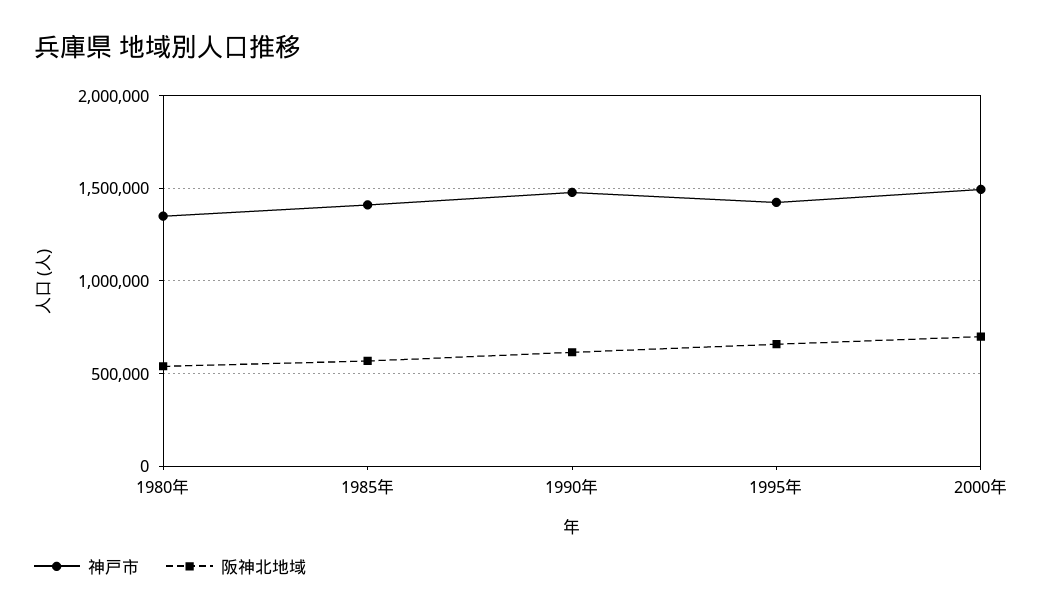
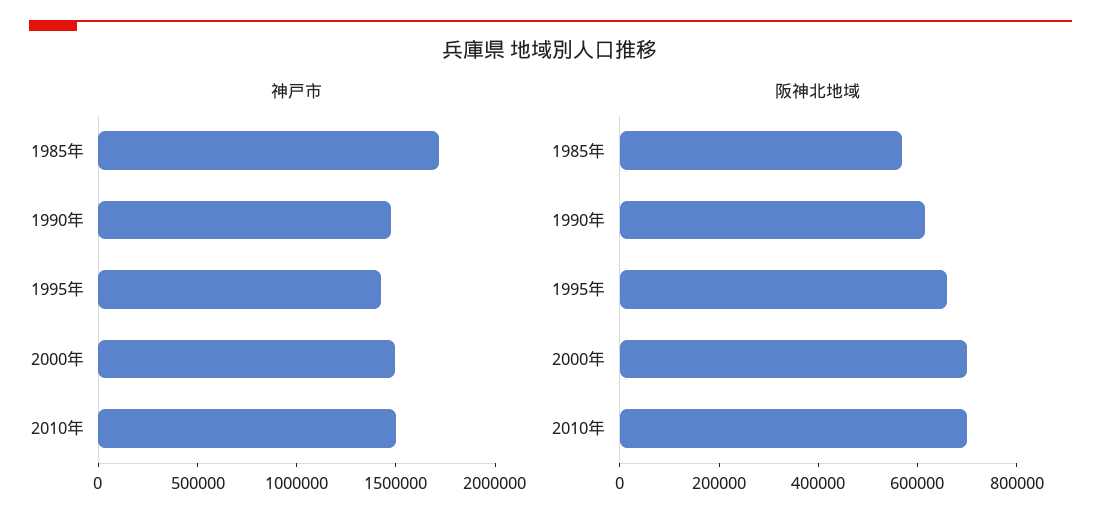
神戸市, 1980年: 1350000 -> none
阪神北地域, 1980年: 550000 -> none
神戸市, 1985年: 1400000 -> 1700000
神戸市, 2010年: none -> 1500000
阪神北地域, 2010年: none -> 700000

